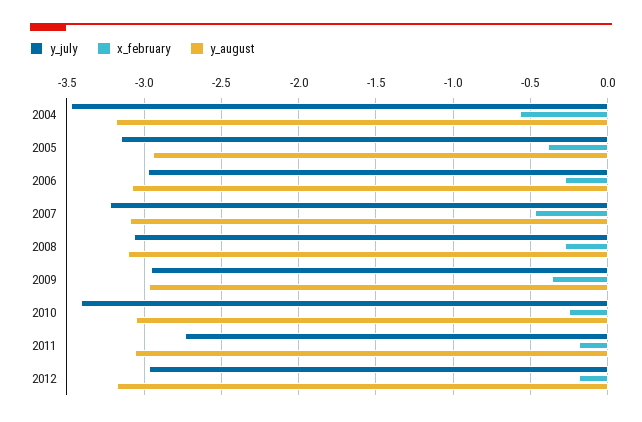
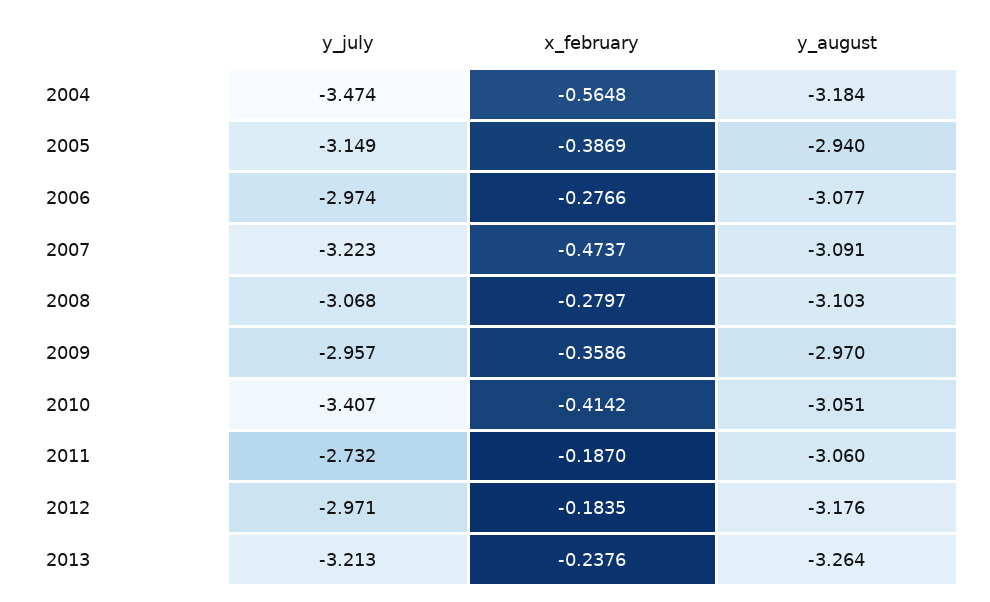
x_february, 2010: -0.25 -> -0.4142
y_july, 2013: none -> -3.213
x_february, 2013: none -> -0.2376
y_august, 2013: none -> -3.264

